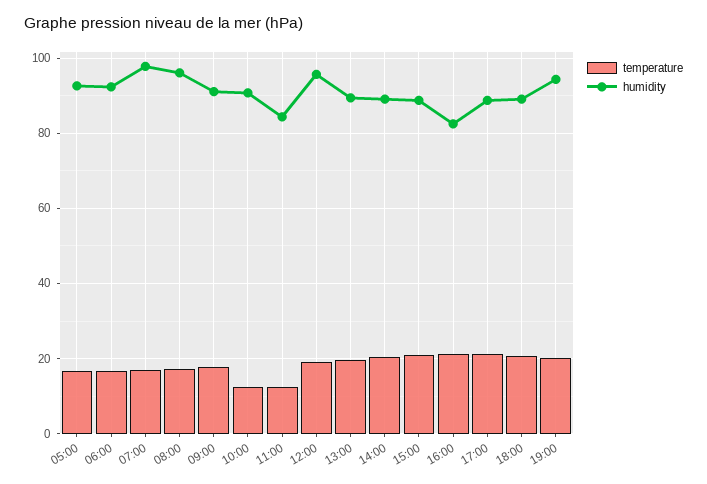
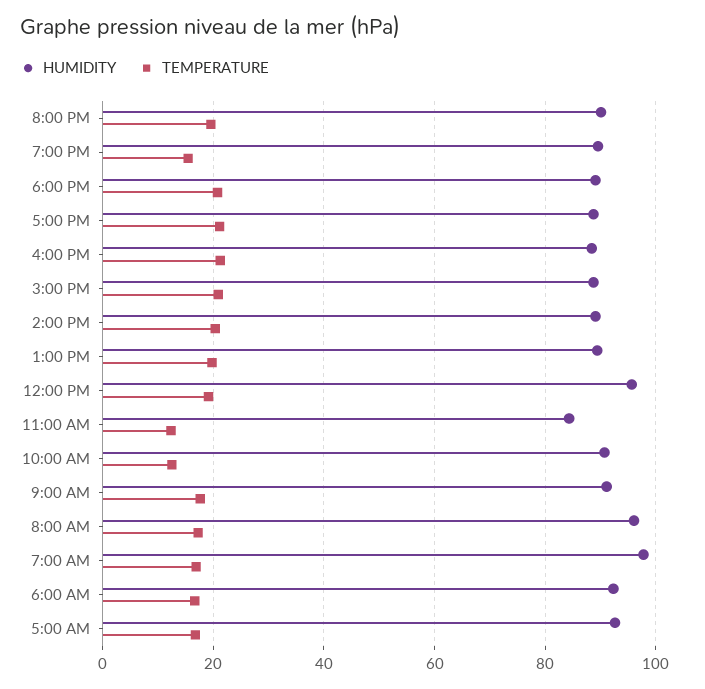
humidity, 16:00: 82 -> 88
temperature, 19:00: 20 -> 16
humidity, 19:00: 94 -> 90
humidity, 8:00 PM: none -> 90
temperature, 8:00 PM: none -> 20

